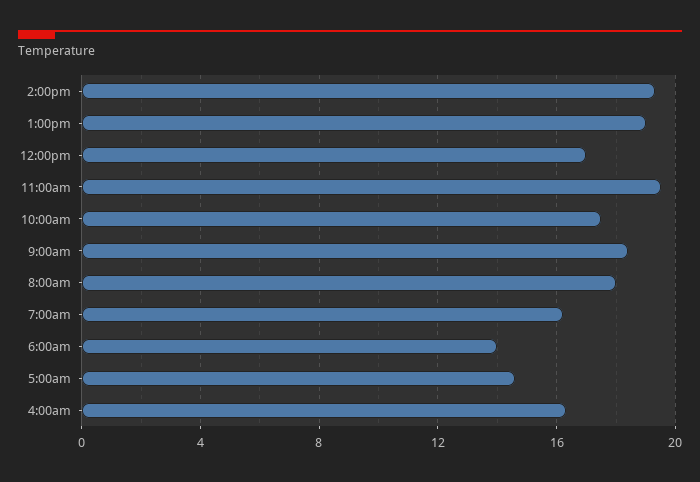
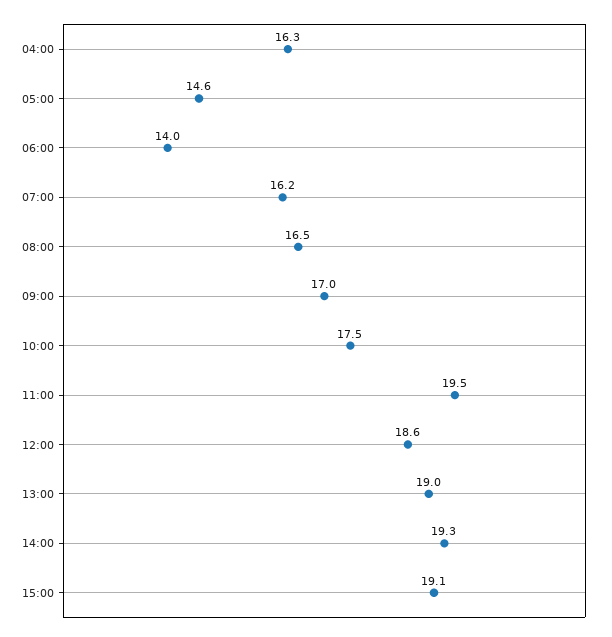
12:00pm: 17 -> 18.6
9:00am: 18.5 -> 17
8:00am: 18 -> 16.5
15:00: none -> 19.1

